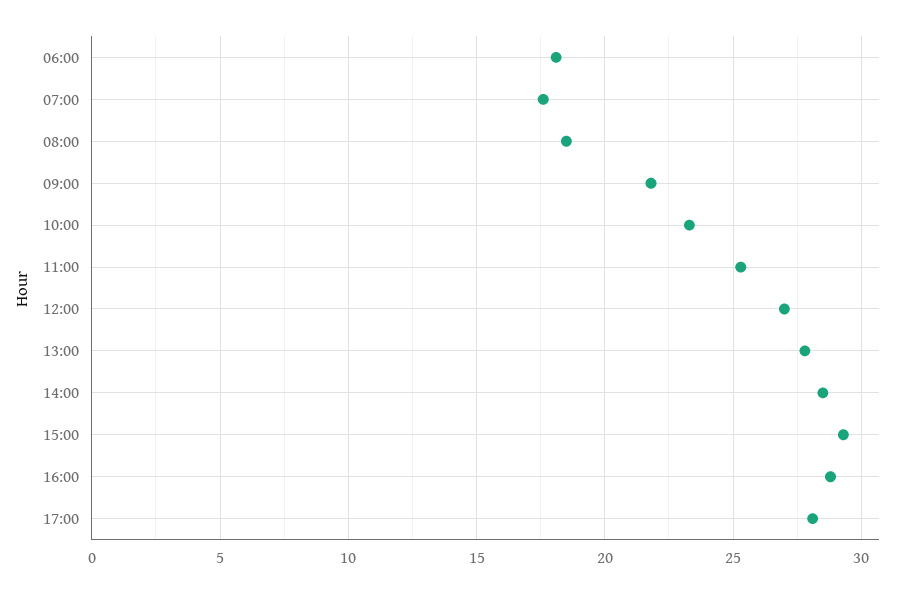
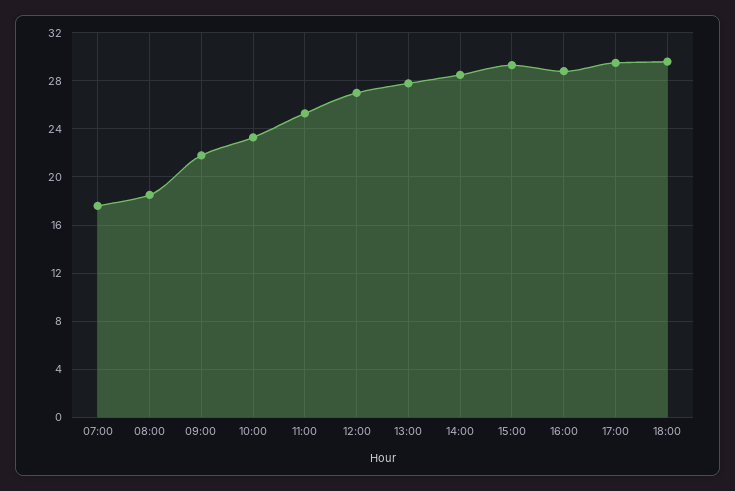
06:00: 18 -> none
17:00: 28 -> 29.5
18:00: none -> 29.5

